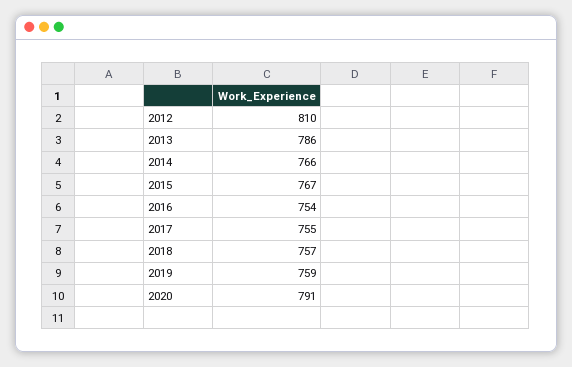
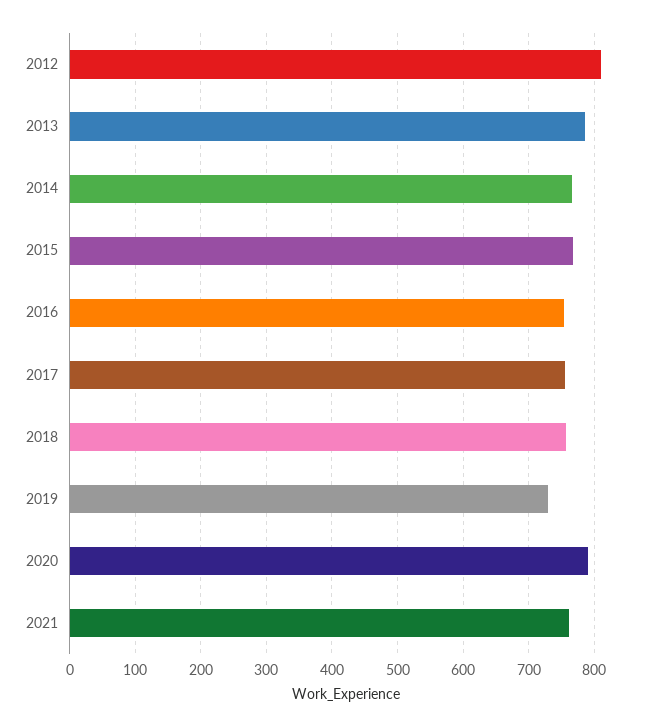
2019: 759 -> 730
2021: none -> 760

